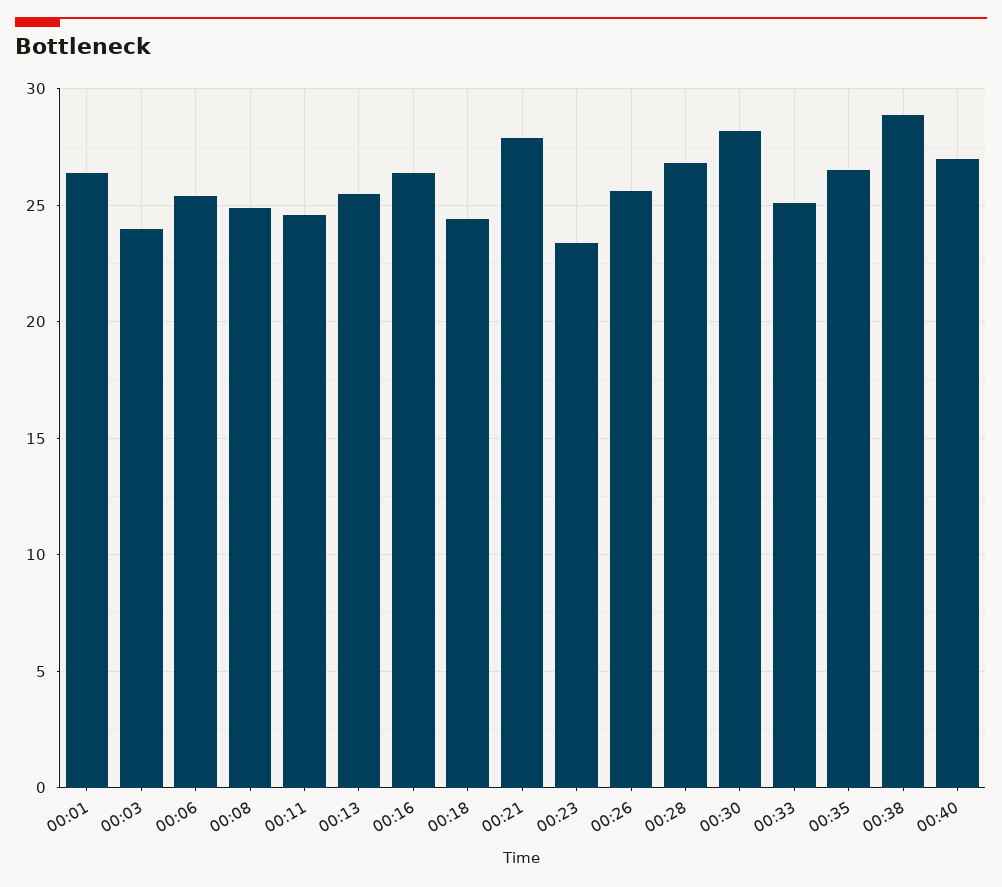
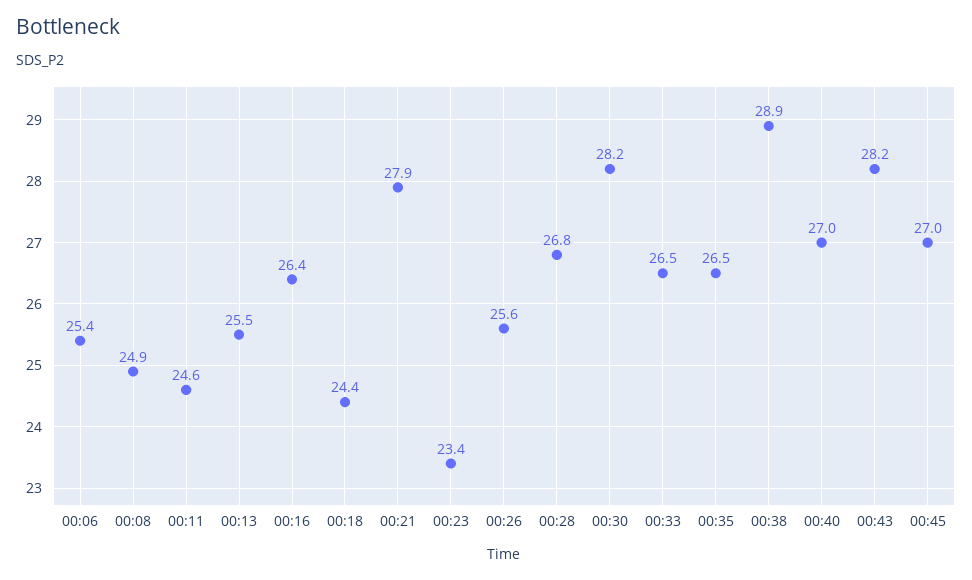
00:01: 26.5 -> none
00:03: 24 -> none
00:33: 25 -> 26.5
00:43: none -> 28.2
00:45: none -> 27

